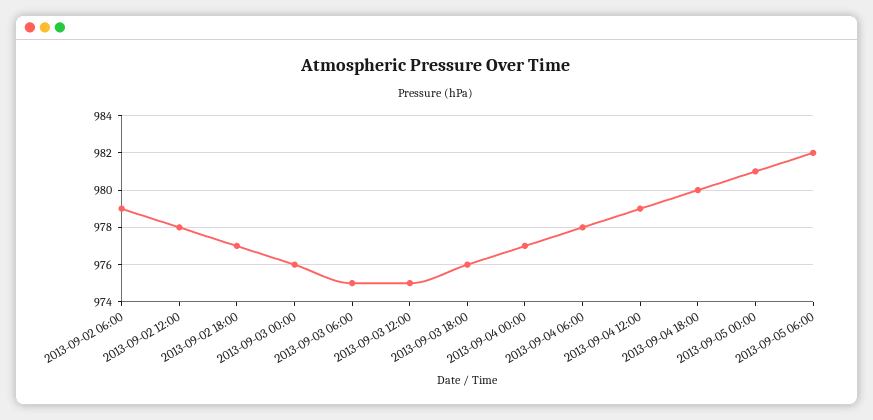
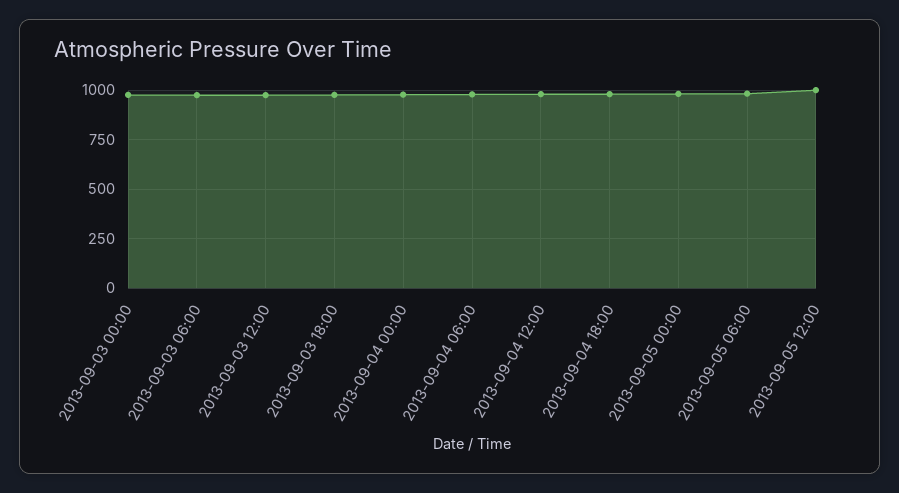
2013-09-02 06:00: 979 -> none
2013-09-02 12:00: 978 -> none
2013-09-02 18:00: 977 -> none
2013-09-05 12:00: none -> 1000

